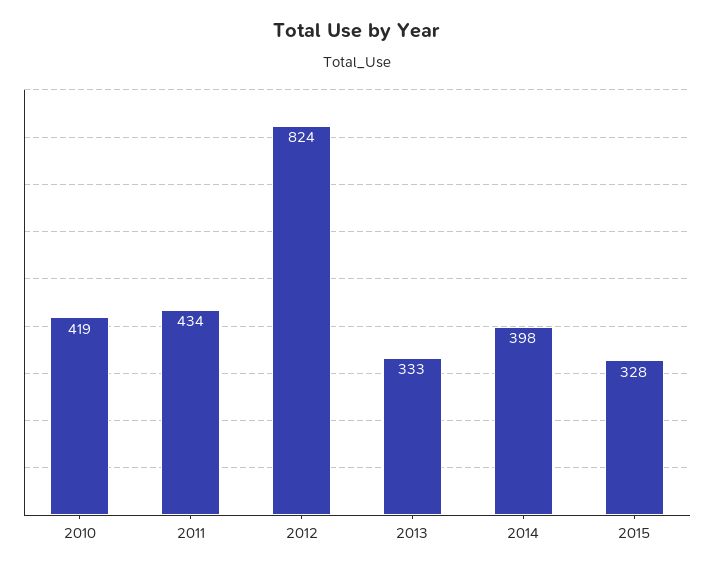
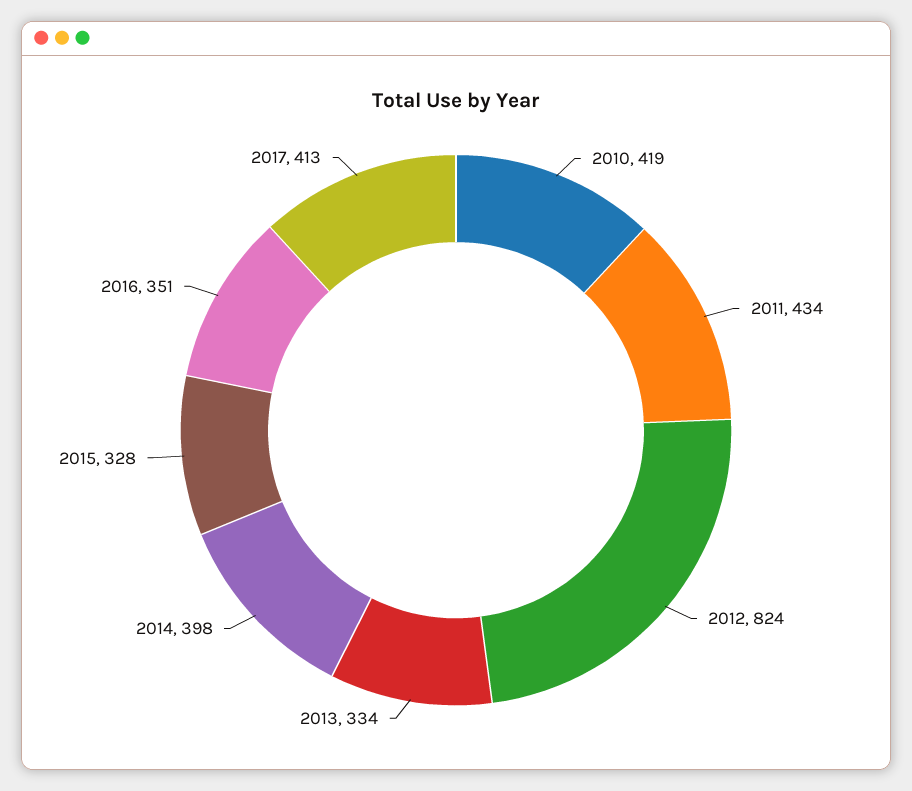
2013: 333 -> 334
2016: none -> 351
2017: none -> 413

